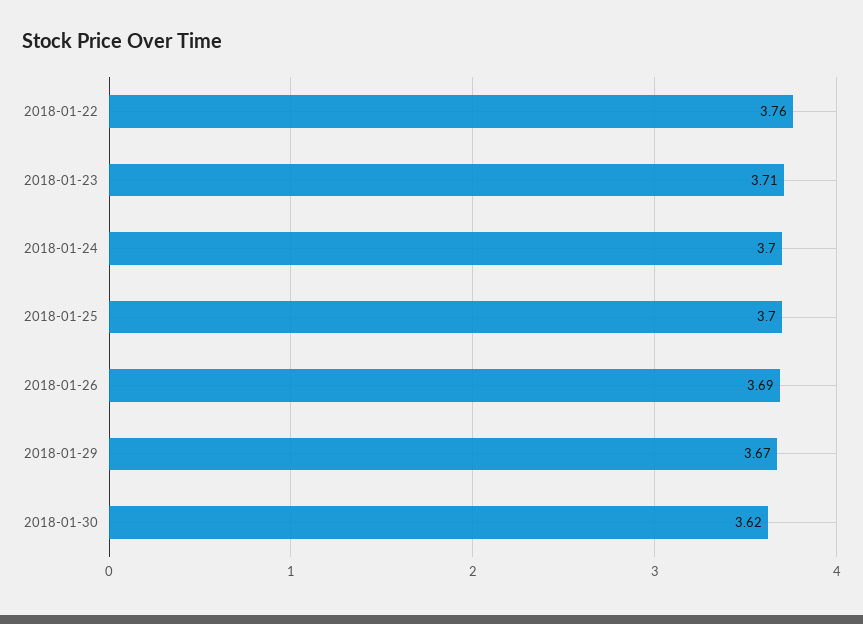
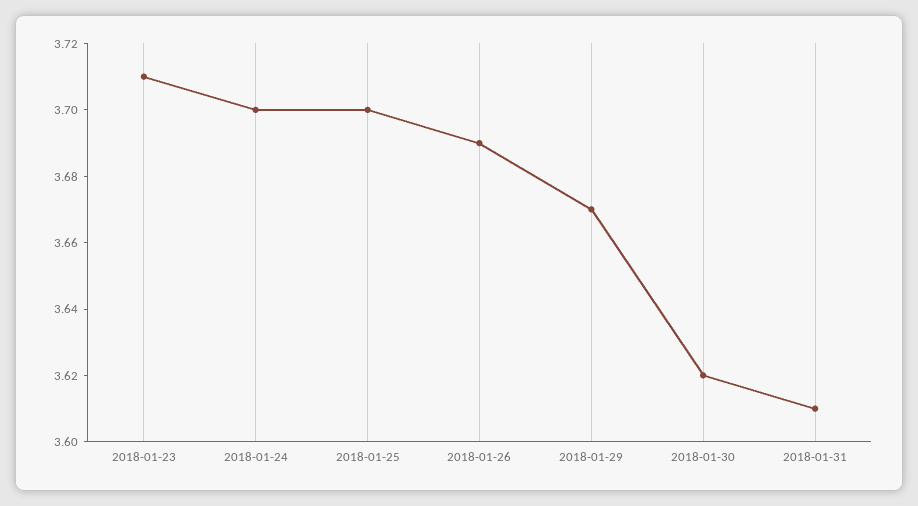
2018-01-22: 3.76 -> none
2018-01-31: none -> 3.61

